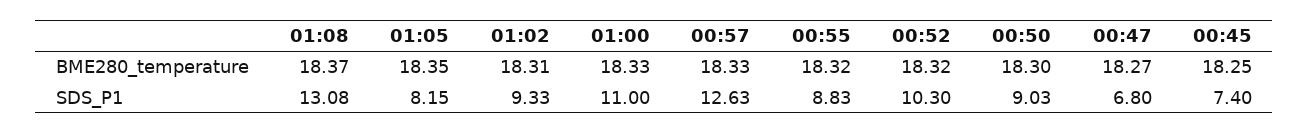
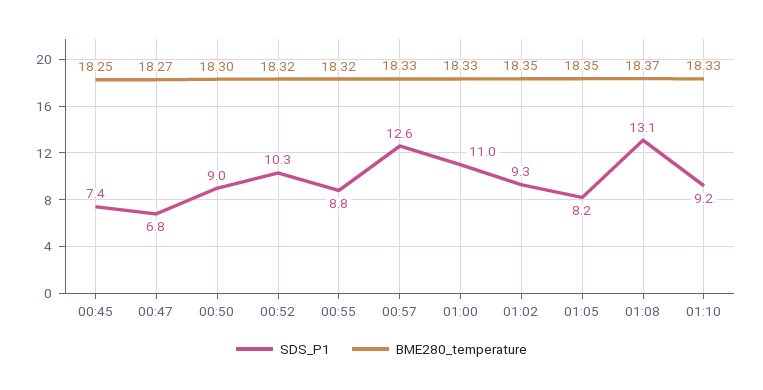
BME280_temperature, 01:02: 18.31 -> 18.35
SDS_P1, 01:10: none -> 9.2
BME280_temperature, 01:10: none -> 18.33

